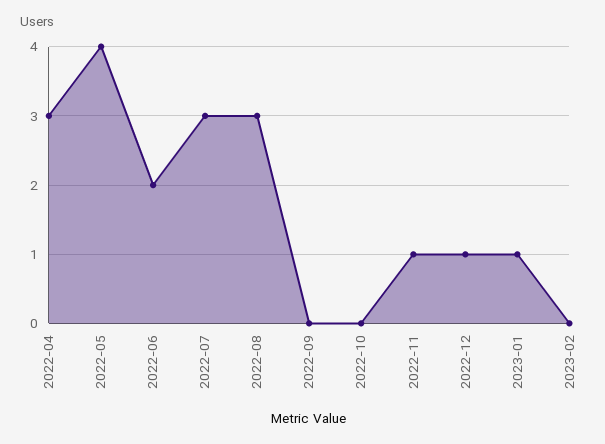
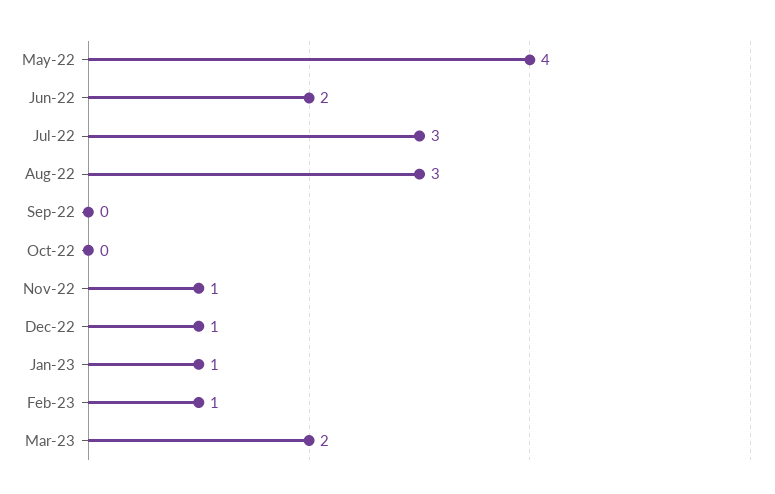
2022-04: 3 -> none
2023-02: 0 -> 1
Mar-23: none -> 2

